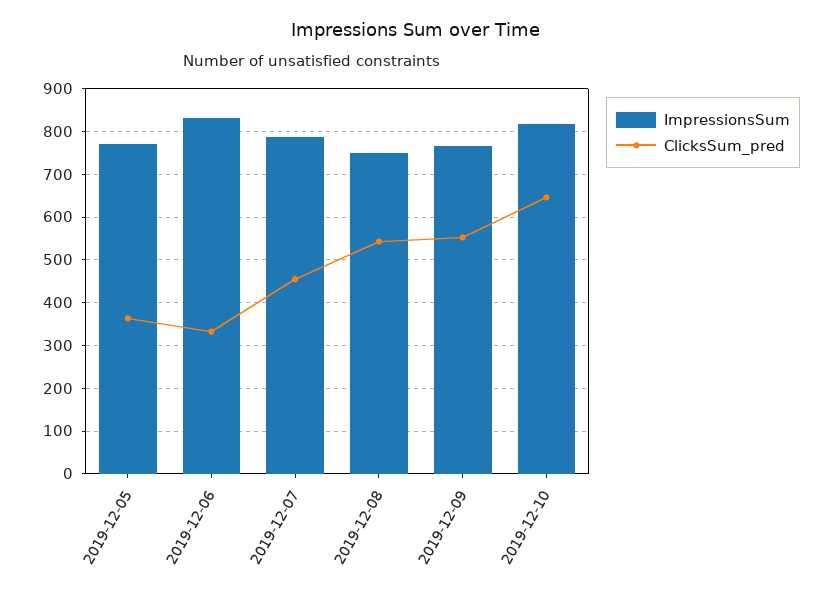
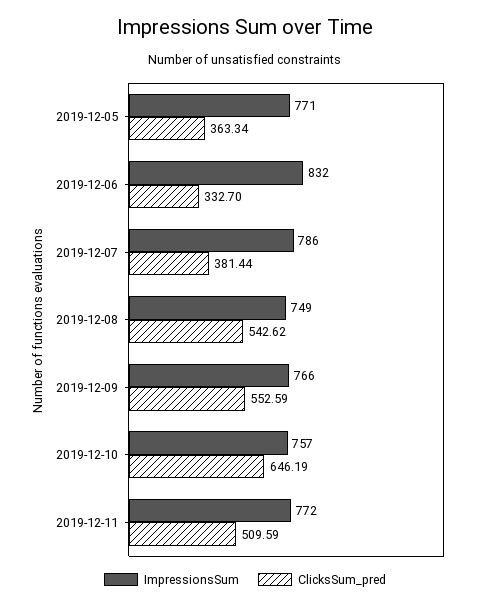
ClicksSum_pred, 2019-12-07: 460 -> 381.44
ImpressionsSum, 2019-12-10: 820 -> 757
ImpressionsSum, 2019-12-11: none -> 772
ClicksSum_pred, 2019-12-11: none -> 509.59

